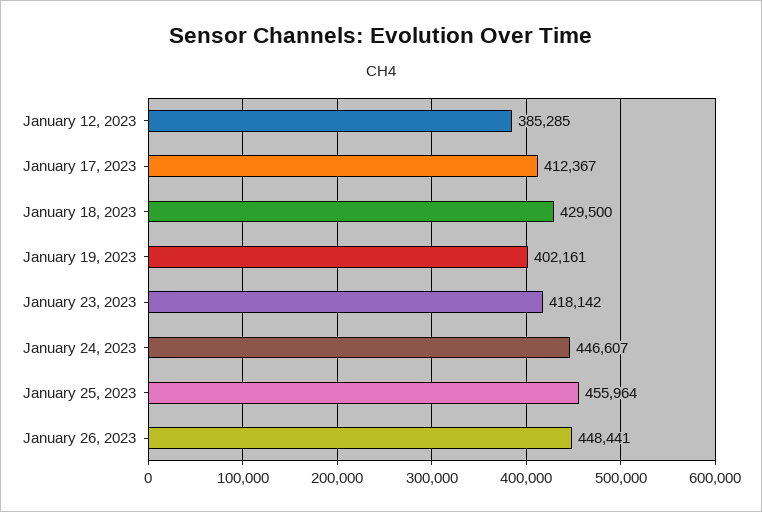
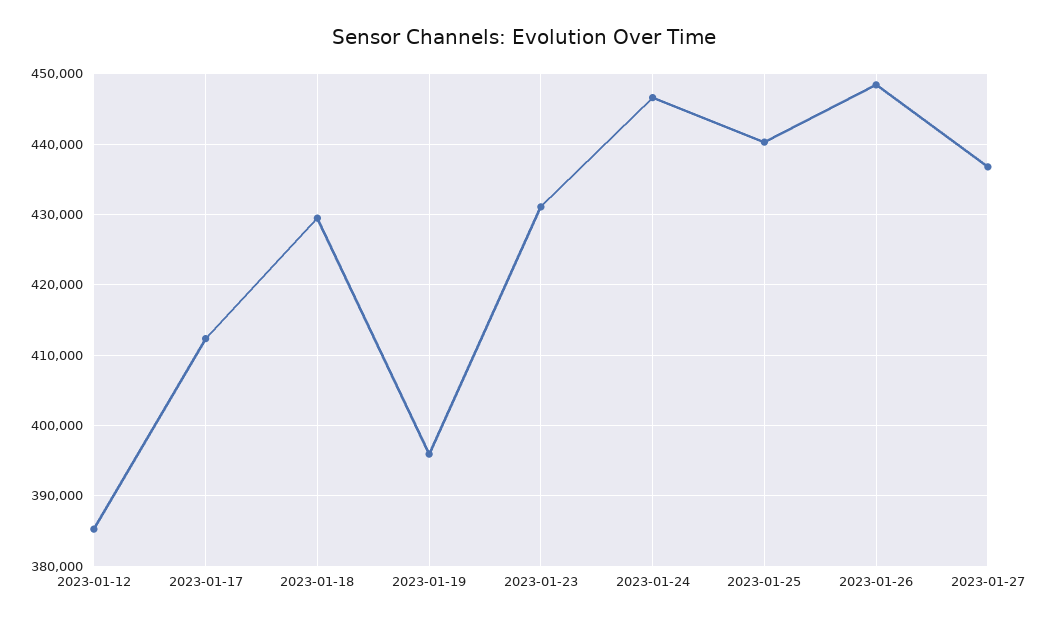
January 19, 2023: 402161 -> 396000
January 23, 2023: 418142 -> 431000
January 25, 2023: 455964 -> 440000
2023-01-27: none -> 437000

